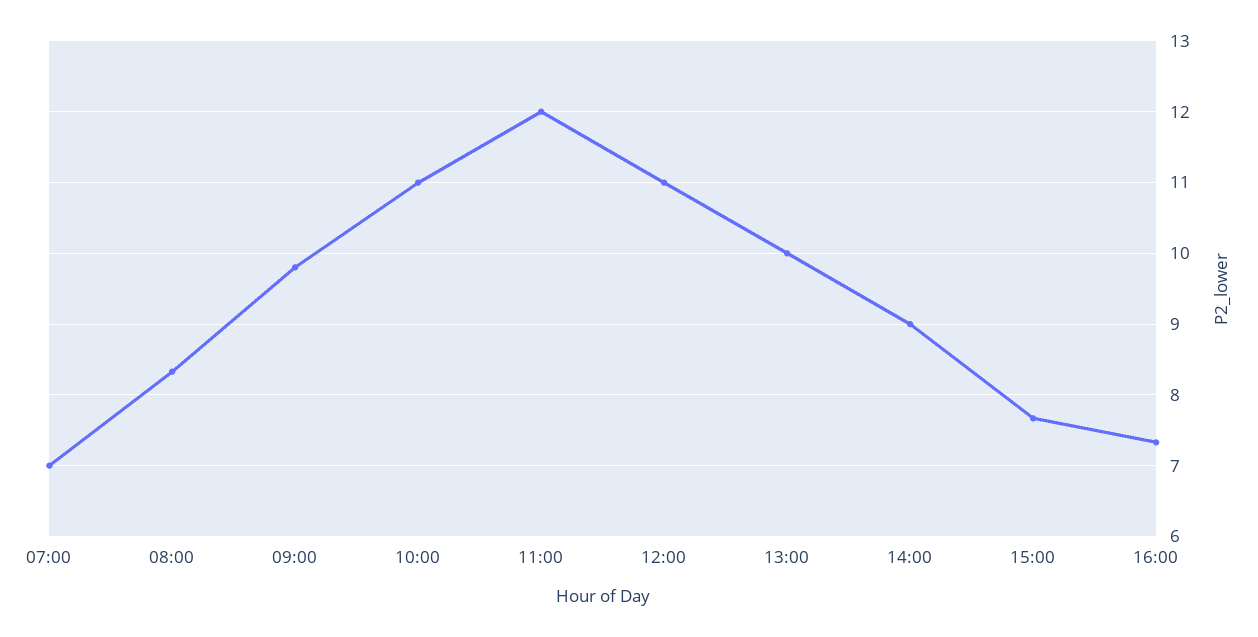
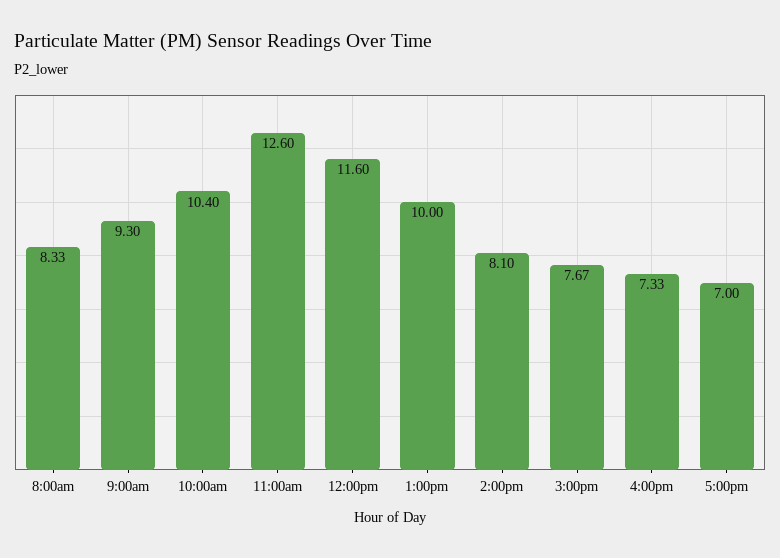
07:00: 7 -> none
09:00: 9.8 -> 9.3
10:00: 11 -> 10.4
11:00: 12 -> 12.6
12:00: 11 -> 11.6
14:00: 9 -> 8.1
5:00pm: none -> 7

